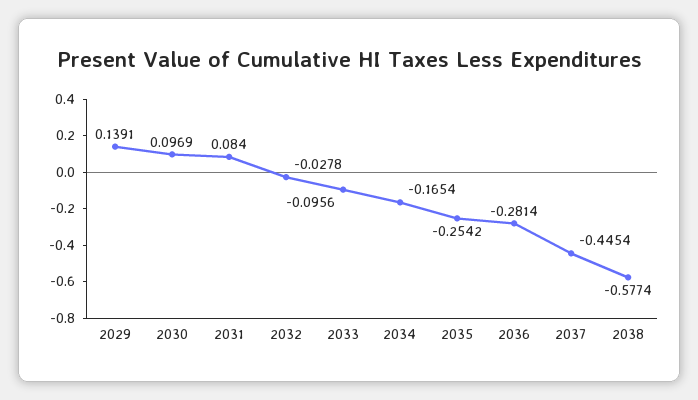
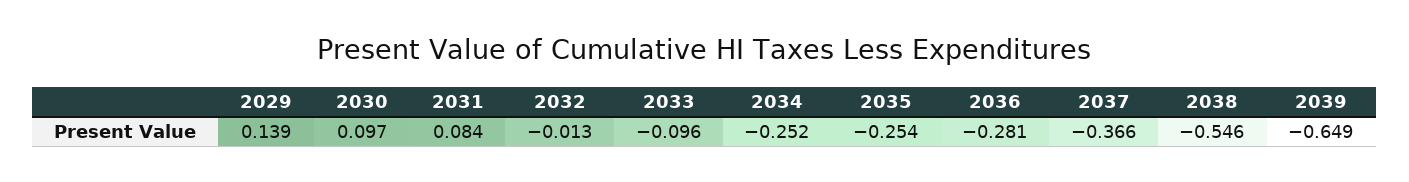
2032: -0.0278 -> -0.013
2034: -0.1654 -> -0.252
2037: -0.4454 -> -0.366
2038: -0.5774 -> -0.546
2039: none -> -0.649

